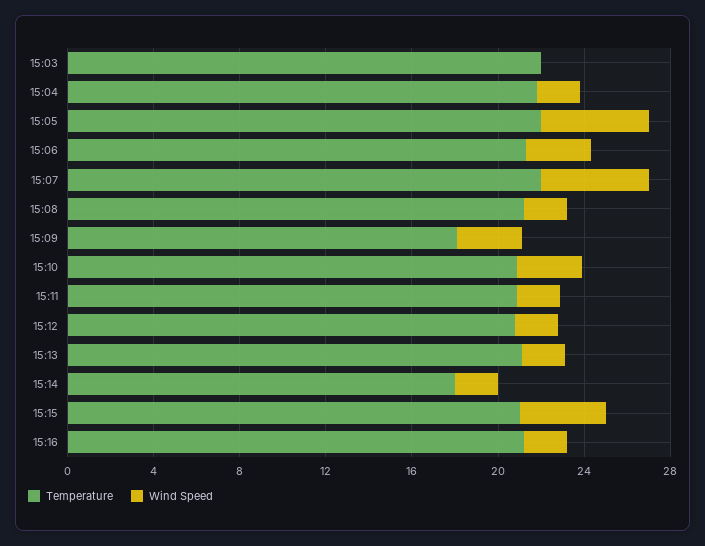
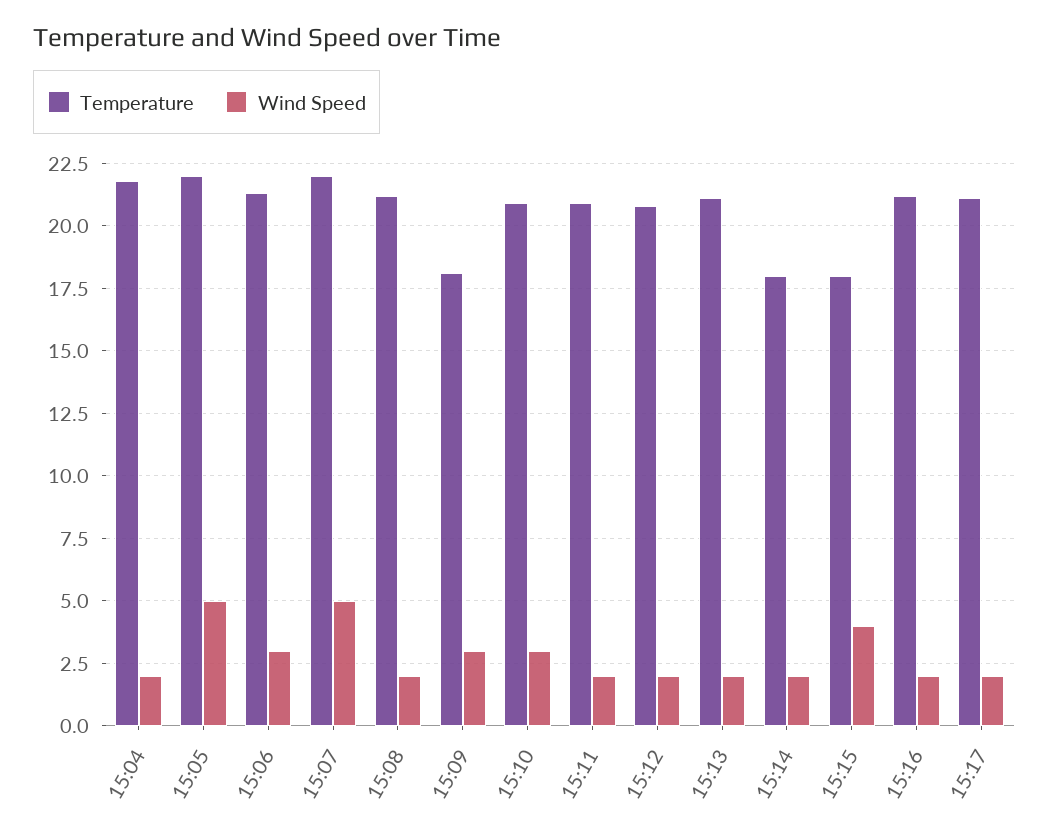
Temperature, 15:03: 22 -> none
Wind Speed, 15:03: 0 -> none
Temperature, 15:15: 21 -> 18
Temperature, 15:17: none -> 21
Wind Speed, 15:17: none -> 2

